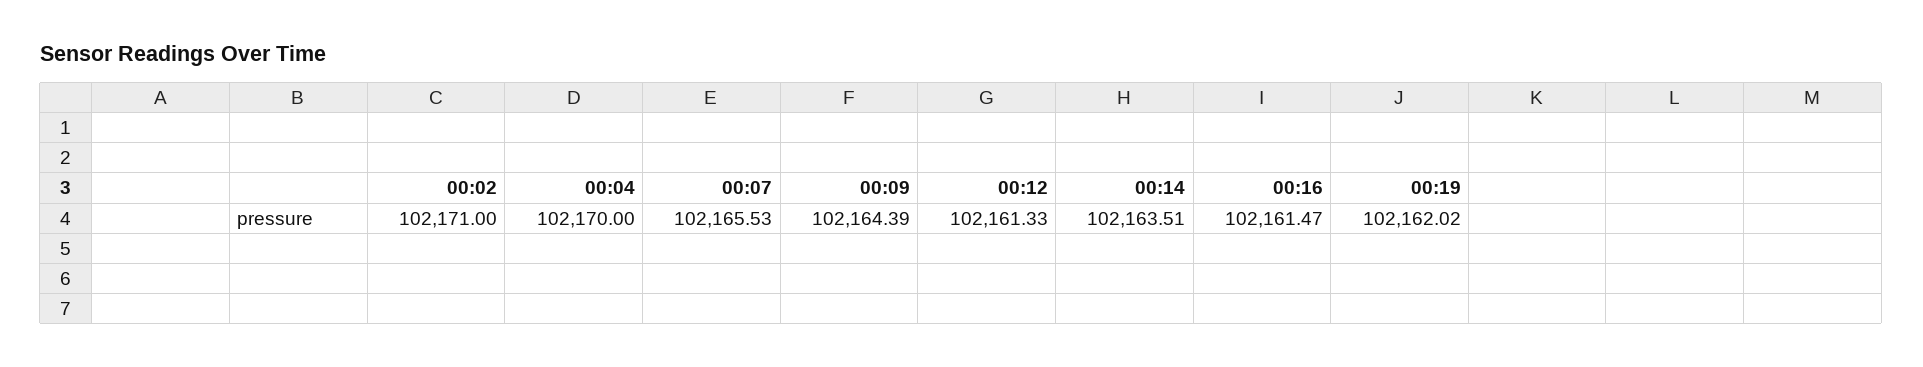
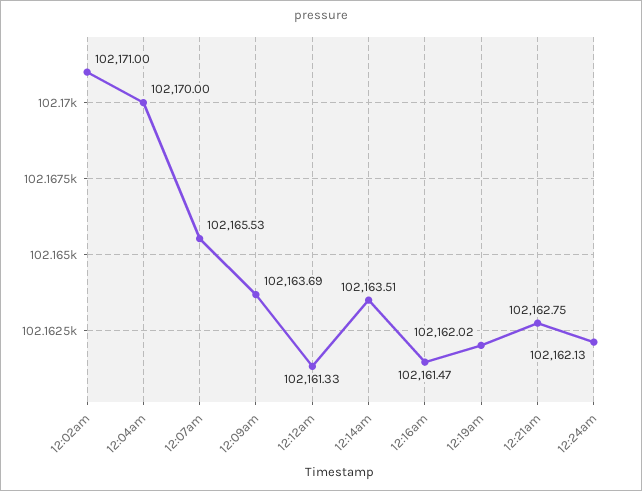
00:09: 102164.39 -> 102163.69
12:21am: none -> 102162.75
12:24am: none -> 102162.13

